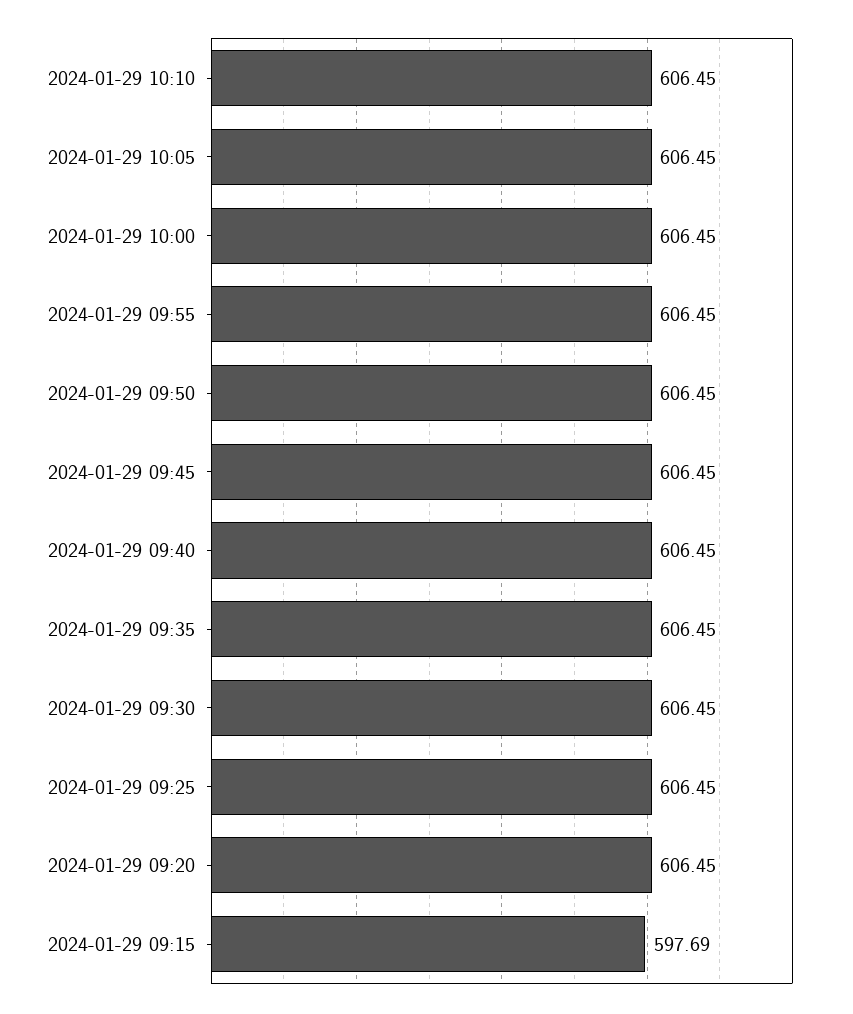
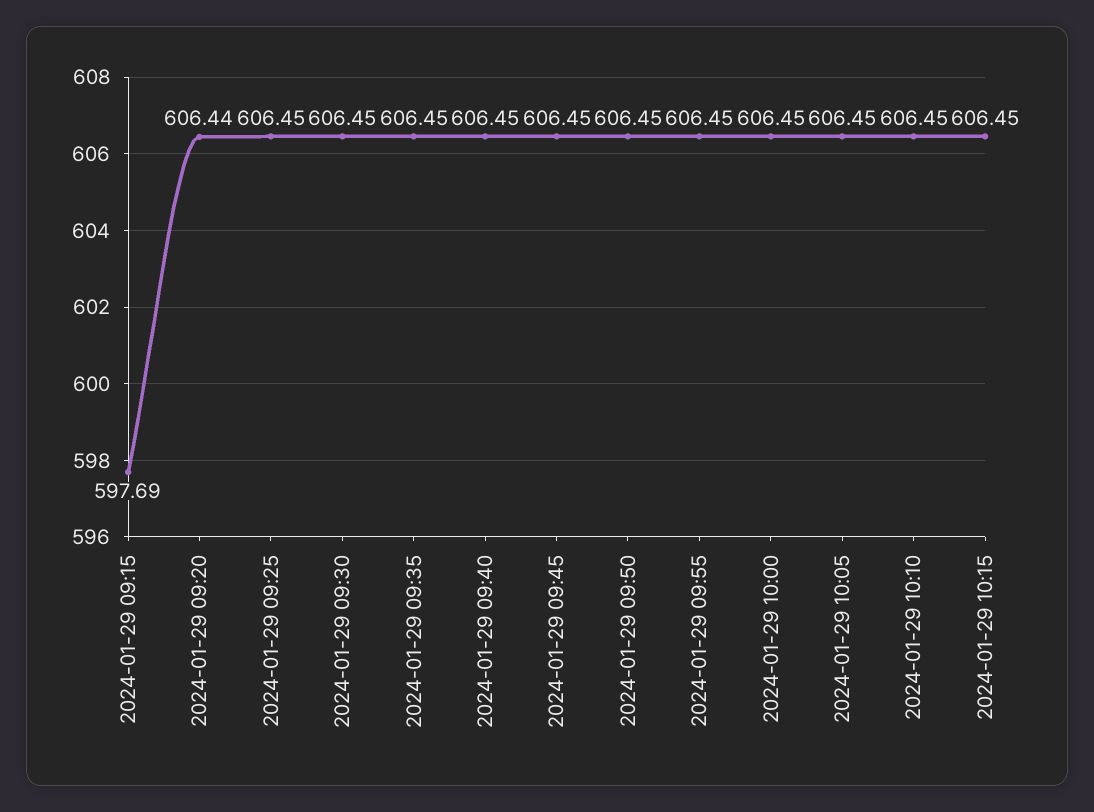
2024-01-29 09:20: 606.45 -> 606.44
2024-01-29 10:15: none -> 606.45

